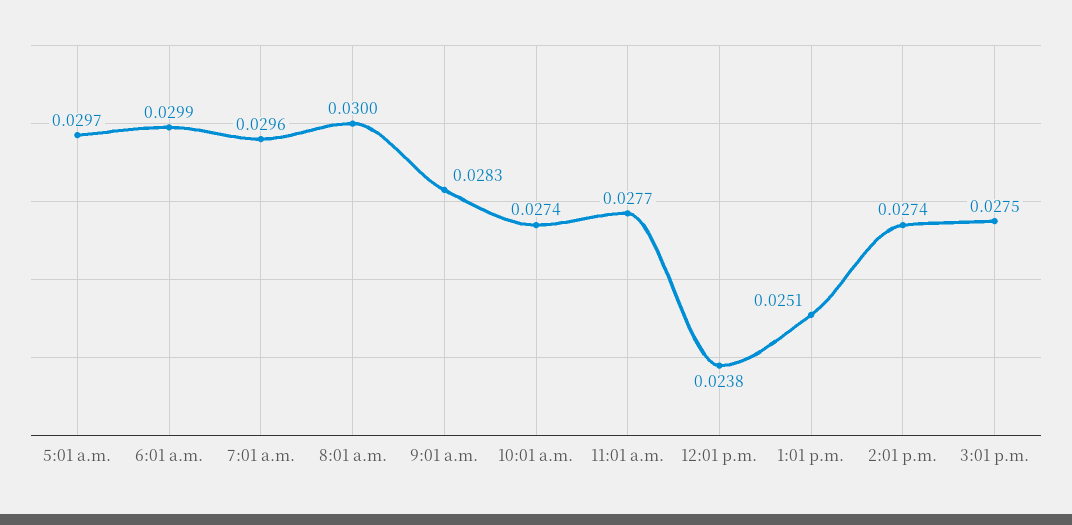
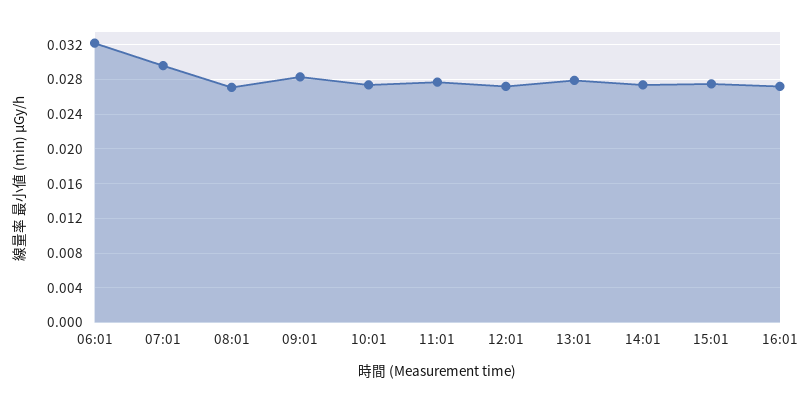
5:01 a.m.: 0.0297 -> none
6:01 a.m.: 0.0299 -> 0.032
8:01 a.m.: 0.03 -> 0.027
12:01 p.m.: 0.0238 -> 0.027
1:01 p.m.: 0.0251 -> 0.028
16:01: none -> 0.027

